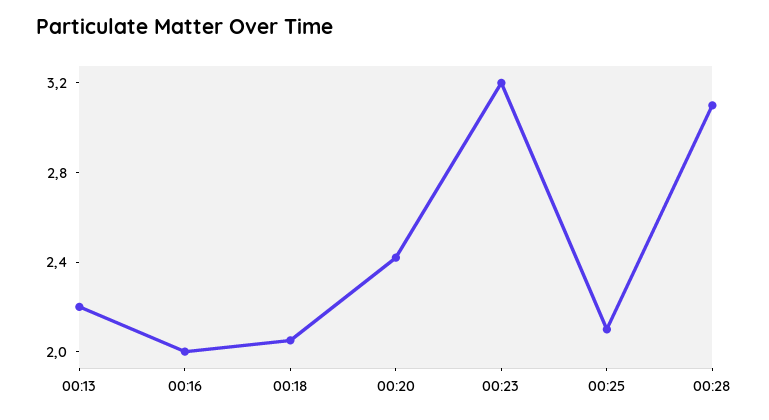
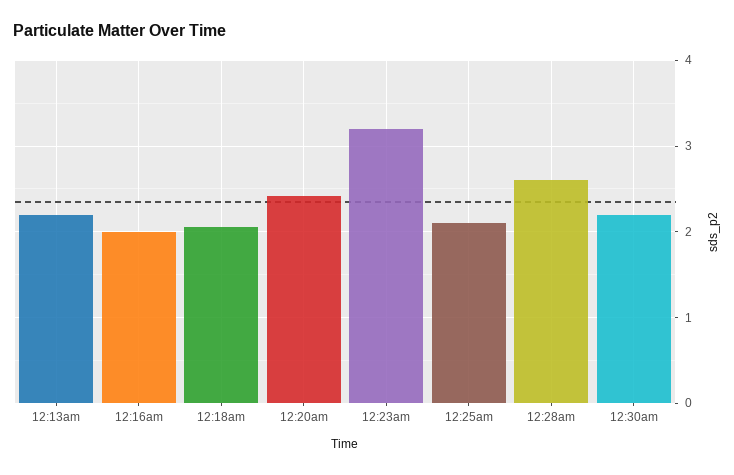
00:28: 3.1 -> 2.6
12:30am: none -> 2.2

